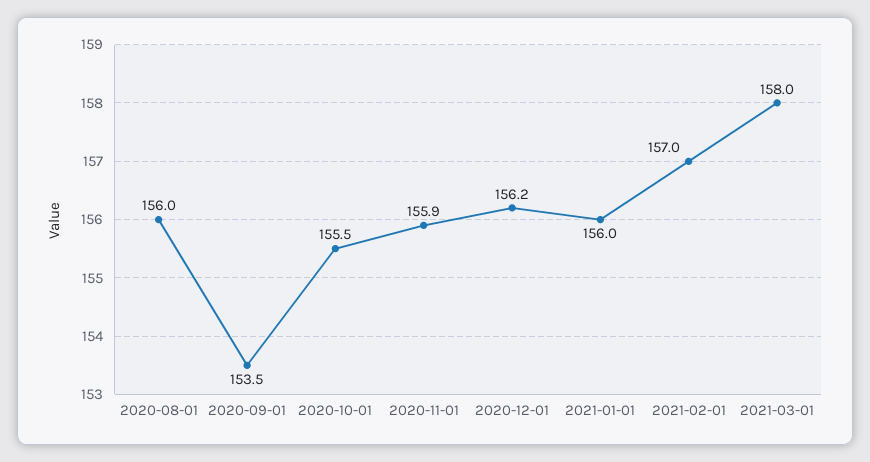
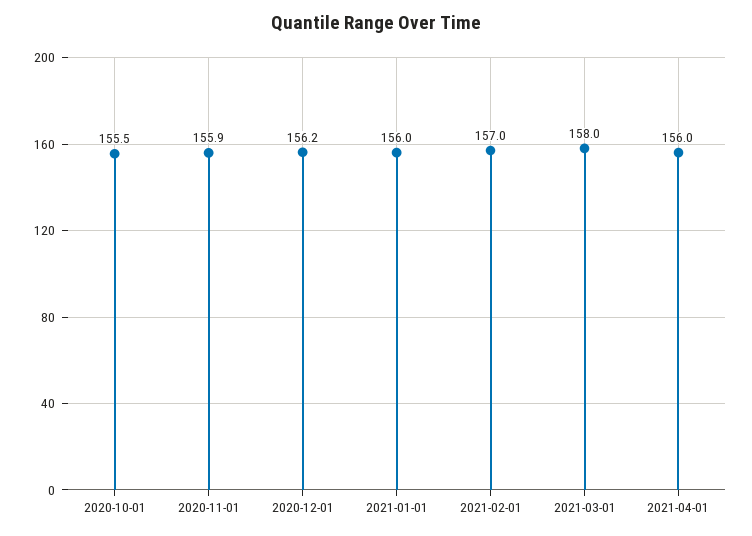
2020-08-01: 156 -> none
2020-09-01: 153.5 -> none
2021-04-01: none -> 156

